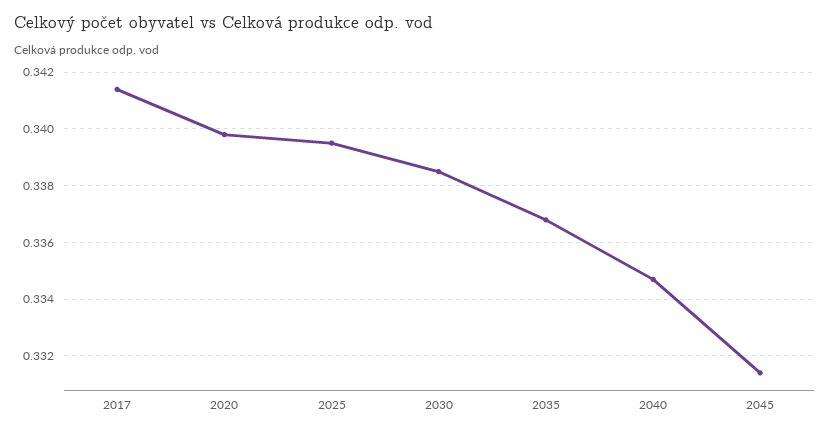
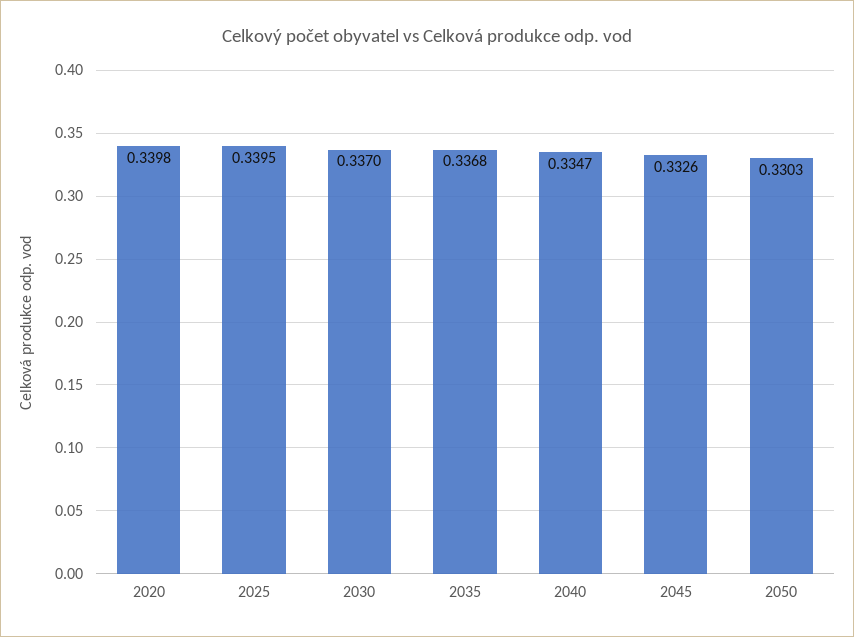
2017: 0.3415 -> none
2030: 0.3385 -> 0.337
2045: 0.3315 -> 0.3326
2050: none -> 0.3303

